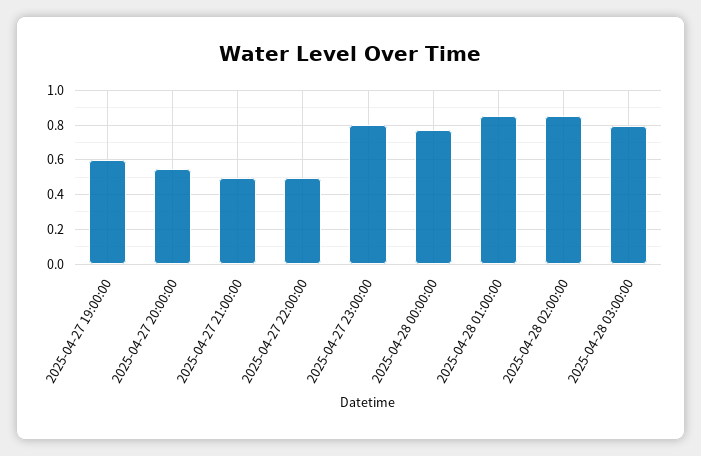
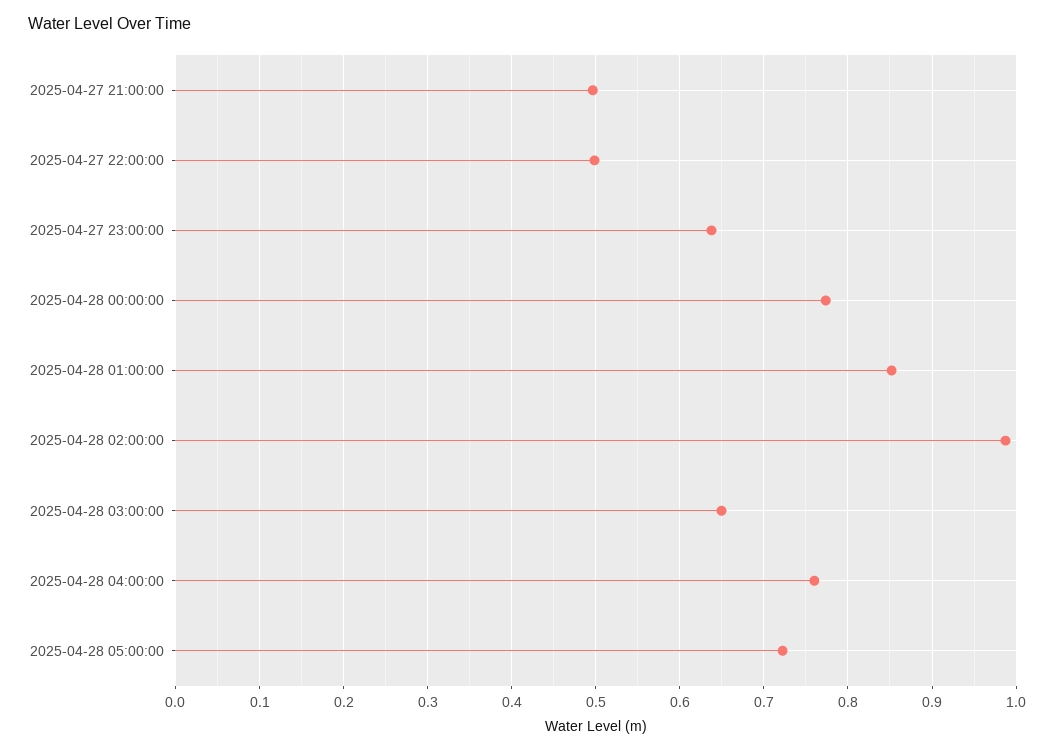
2025-04-27 19:00:00: 0.6 -> none
2025-04-27 20:00:00: 0.55 -> none
2025-04-27 23:00:00: 0.8 -> 0.64
2025-04-28 02:00:00: 0.85 -> 0.99
2025-04-28 03:00:00: 0.8 -> 0.65
2025-04-28 04:00:00: none -> 0.76
2025-04-28 05:00:00: none -> 0.72

